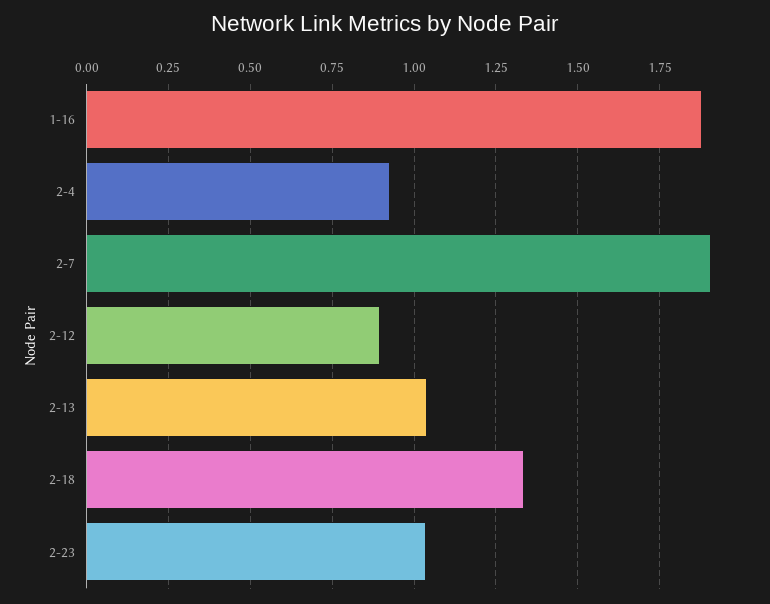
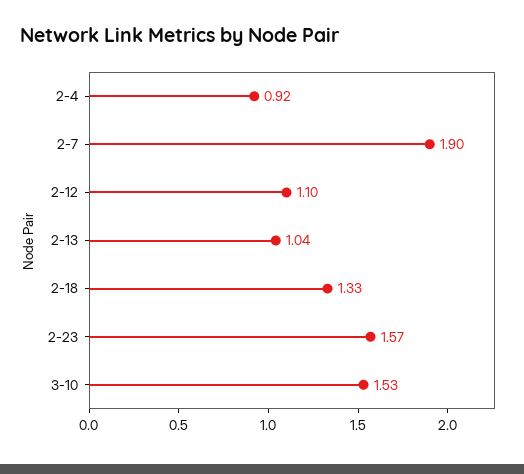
1-16: 1.875 -> none
2-12: 0.9 -> 1.1
2-23: 1.025 -> 1.57
3-10: none -> 1.53

